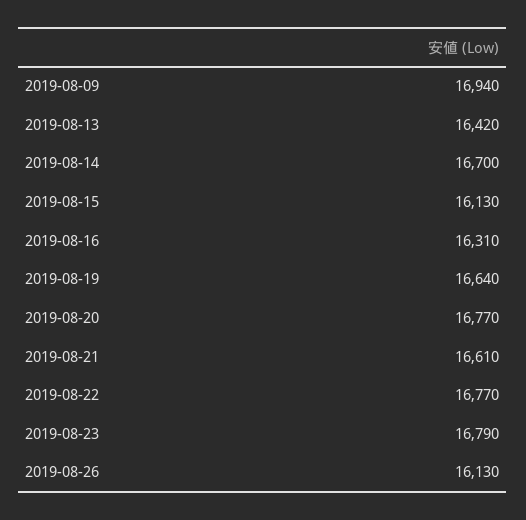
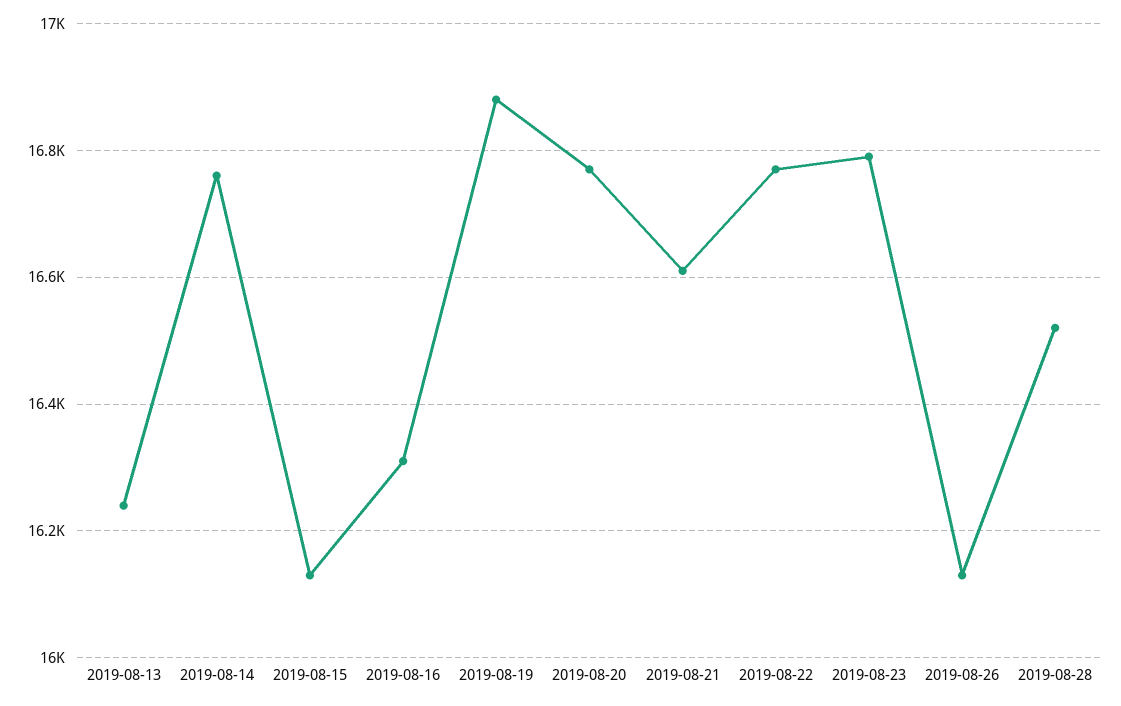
2019-08-09: 16940 -> none
2019-08-13: 16420 -> 16240
2019-08-14: 16700 -> 16760
2019-08-19: 16640 -> 16880
2019-08-28: none -> 16520

